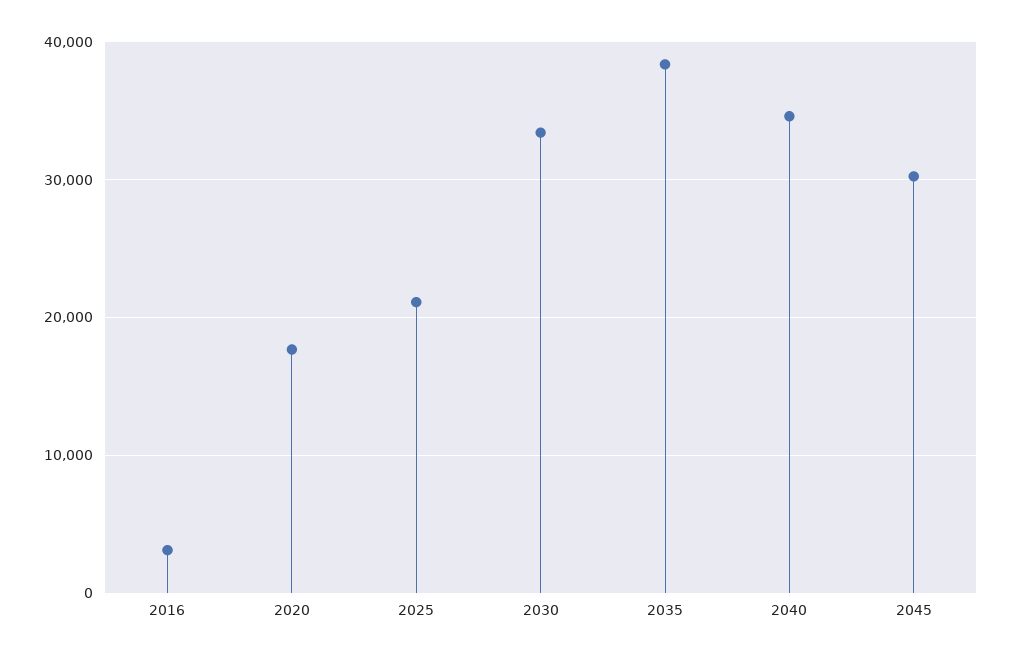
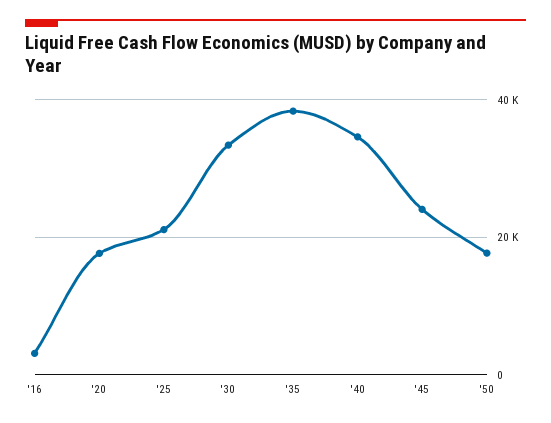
2045: 30000 -> 24000
'50: none -> 18000

